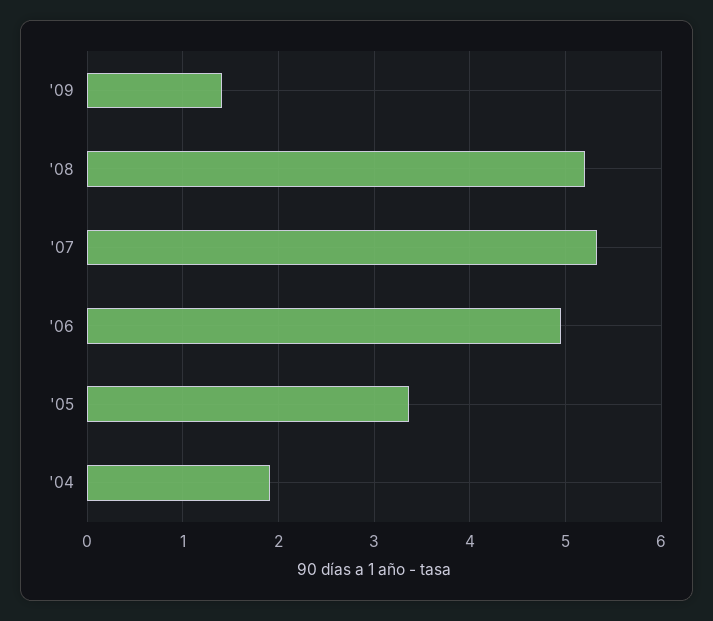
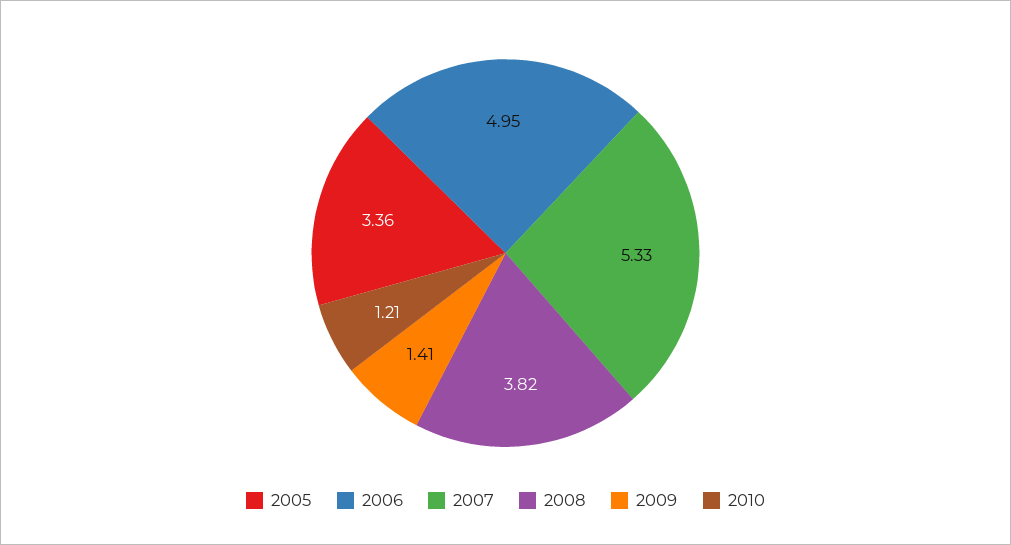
'08: 5.2 -> 3.82
'04: 1.9 -> none
2010: none -> 1.21

